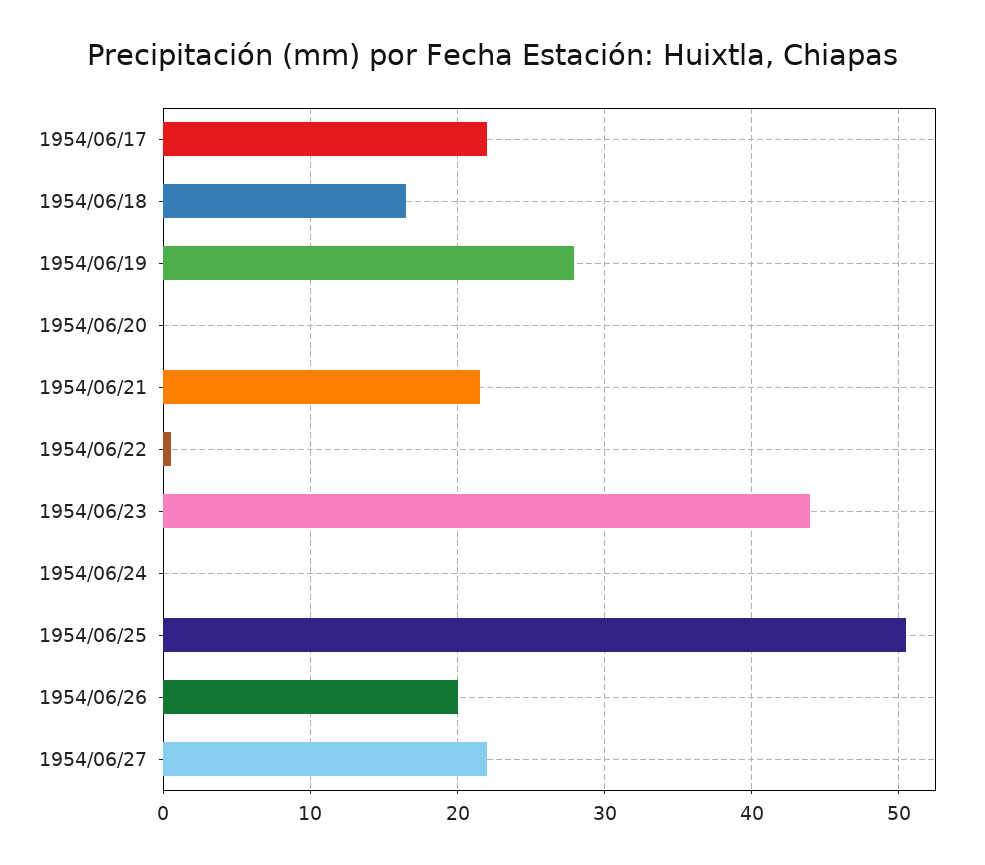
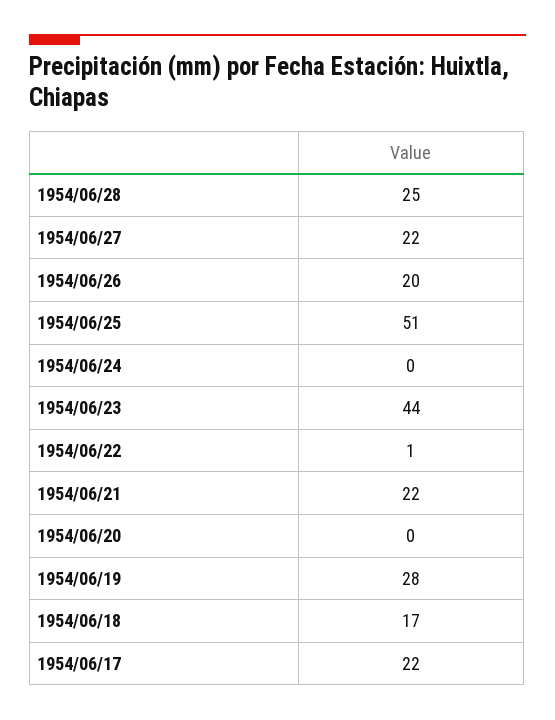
1954/06/28: none -> 25

